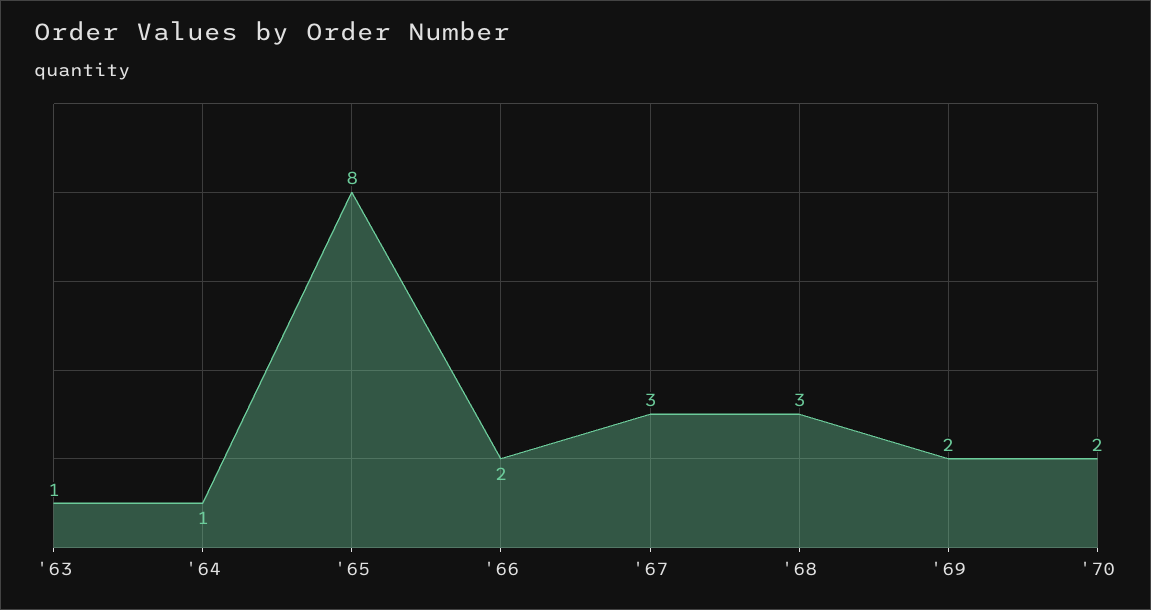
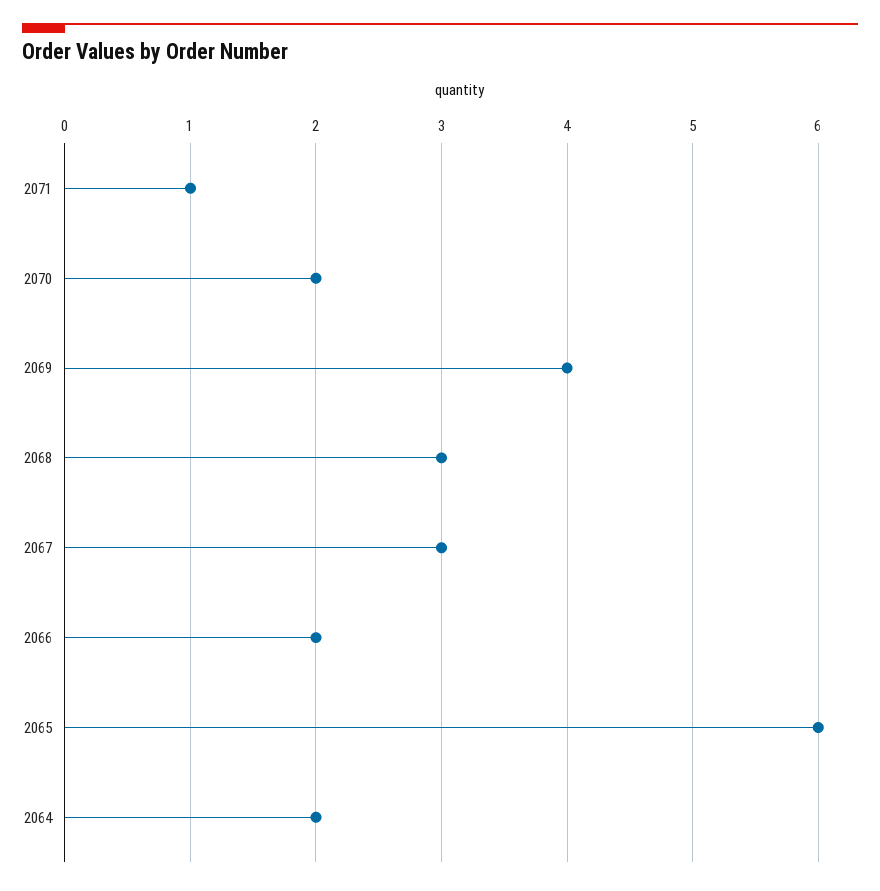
'63: 1 -> none
'64: 1 -> 2
'65: 8 -> 6
'69: 2 -> 4
2071: none -> 1

